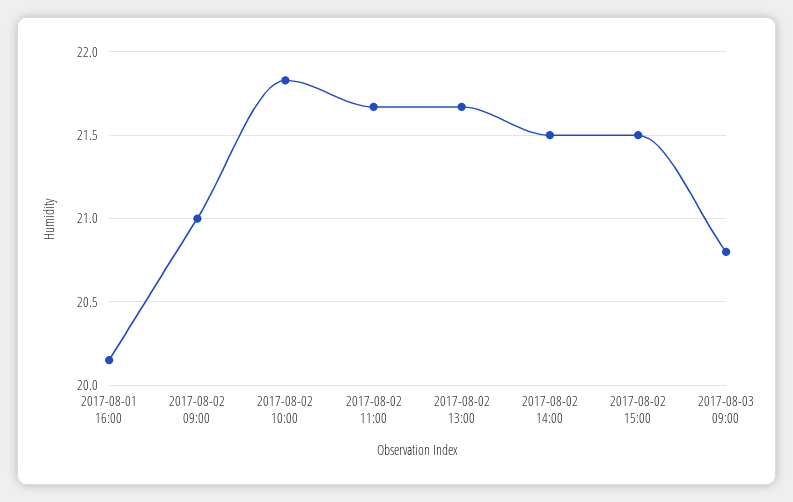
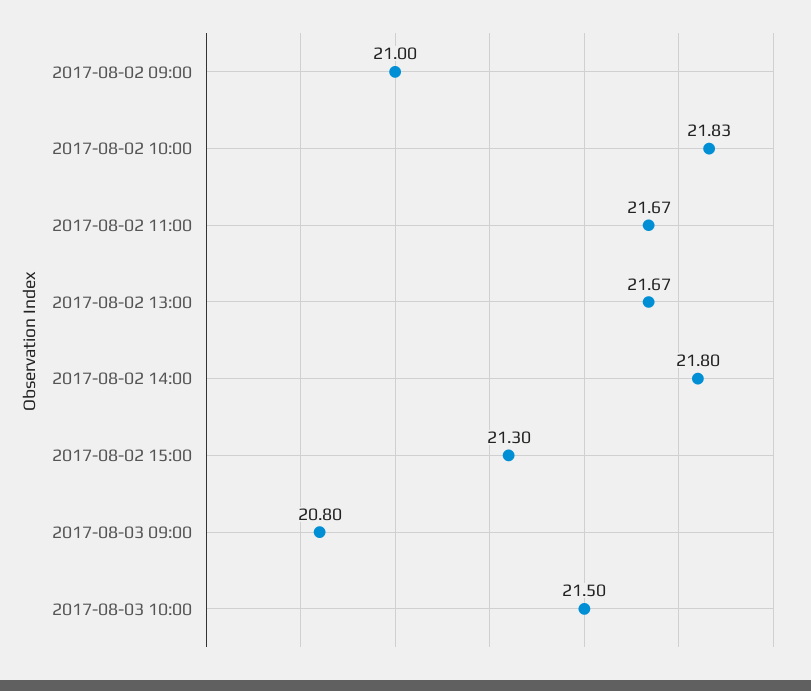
2017-08-01 16:00: 20.15 -> none
2017-08-02 14:00: 21.5 -> 21.8
2017-08-02 15:00: 21.5 -> 21.3
2017-08-03 10:00: none -> 21.5

